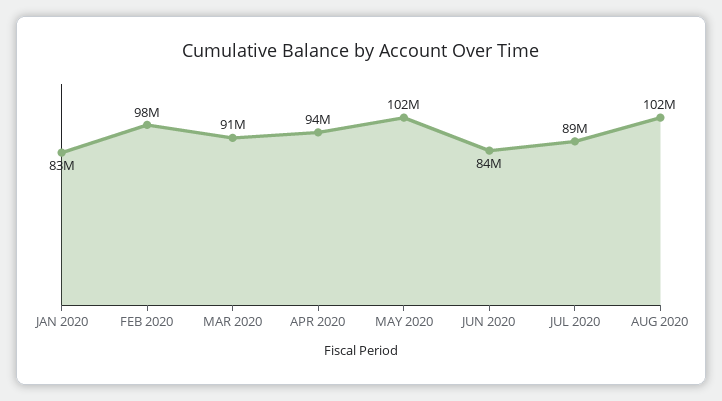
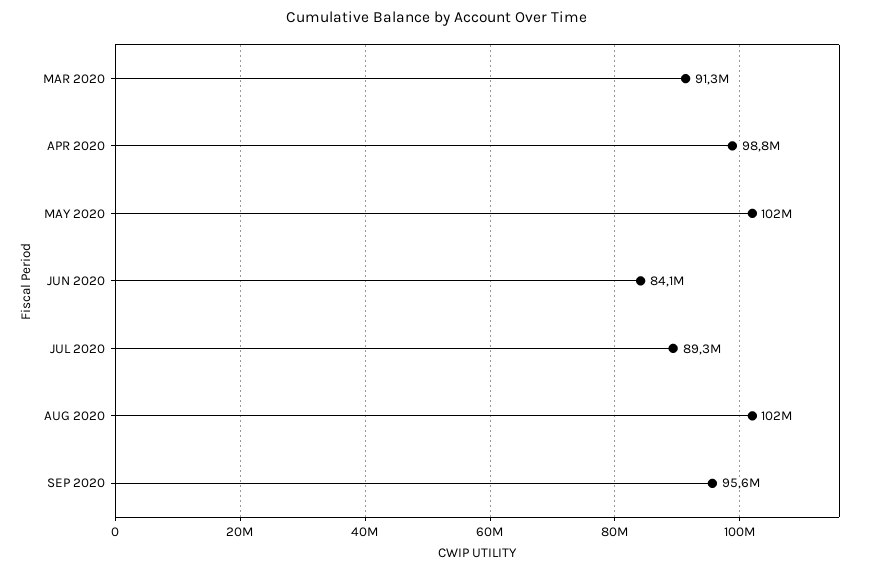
JAN 2020: 83000000 -> none
FEB 2020: 98000000 -> none
APR 2020: 94000000 -> 98800000
SEP 2020: none -> 95600000

